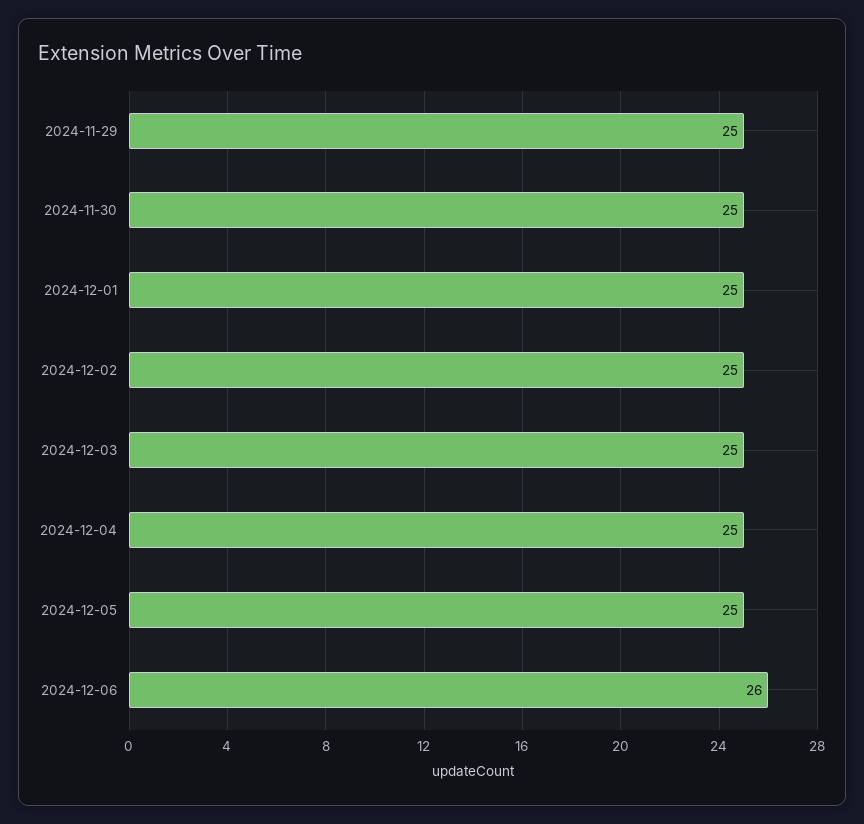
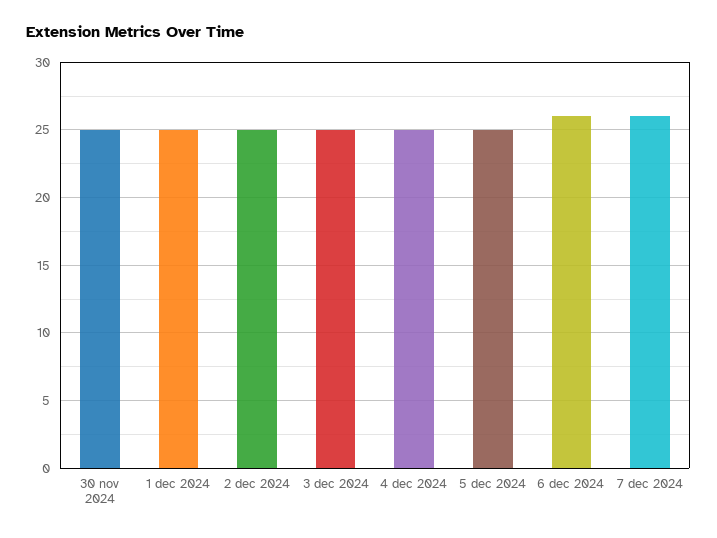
2024-11-29: 25 -> none
7 dec 2024: none -> 26

